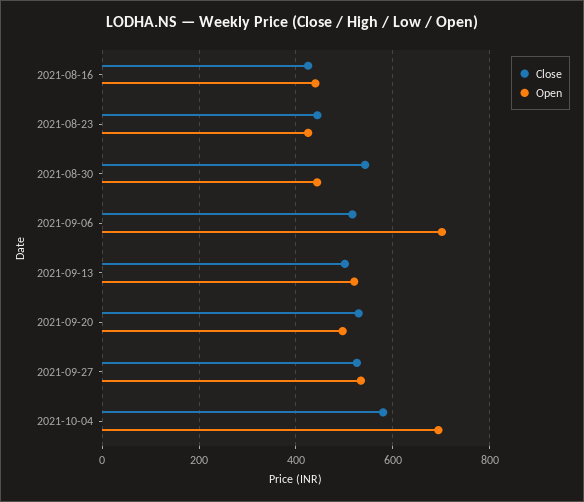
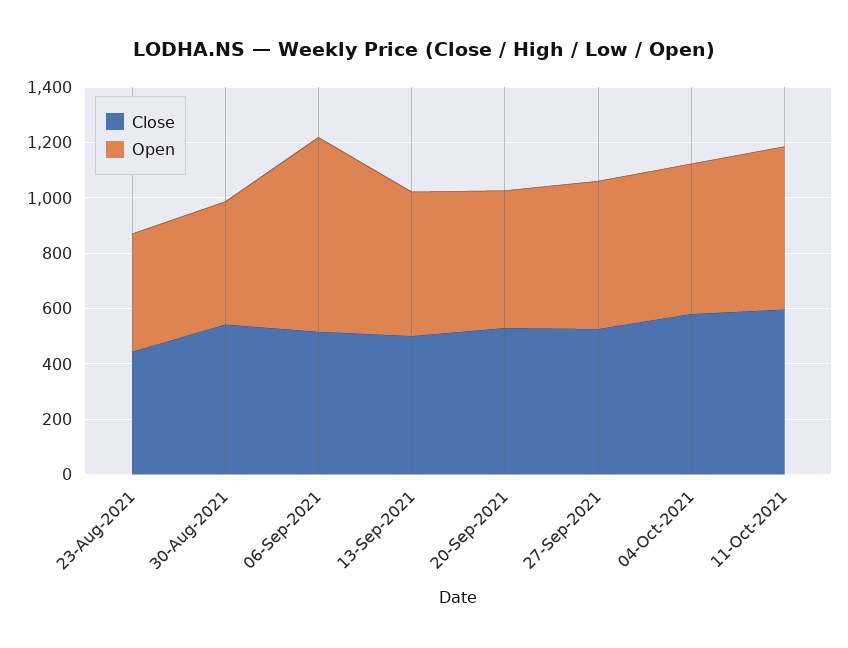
Close, 2021-08-16: 420 -> none
Open, 2021-08-16: 440 -> none
Open, 2021-10-04: 700 -> 550
Close, 11-Oct-2021: none -> 600
Open, 11-Oct-2021: none -> 600

